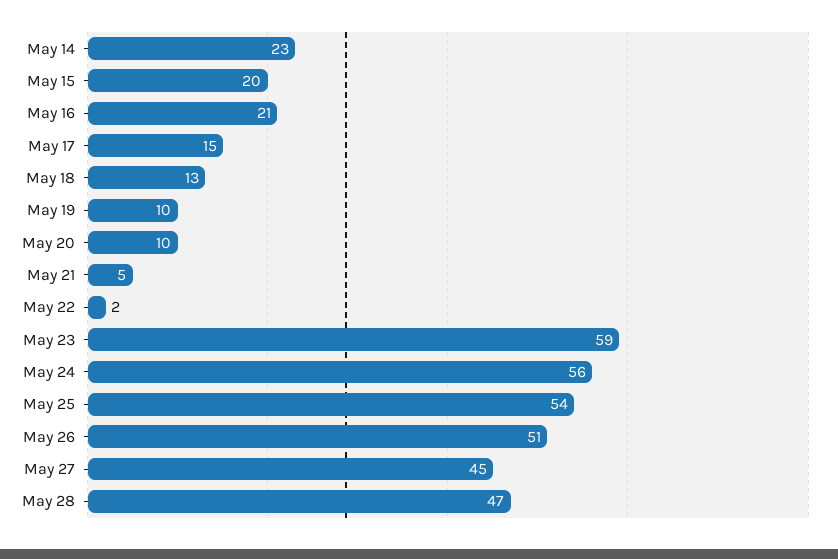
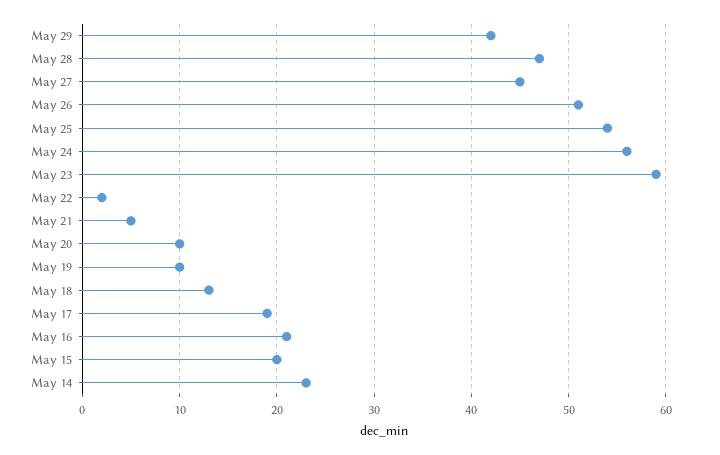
May 17: 15 -> 19
May 29: none -> 42

